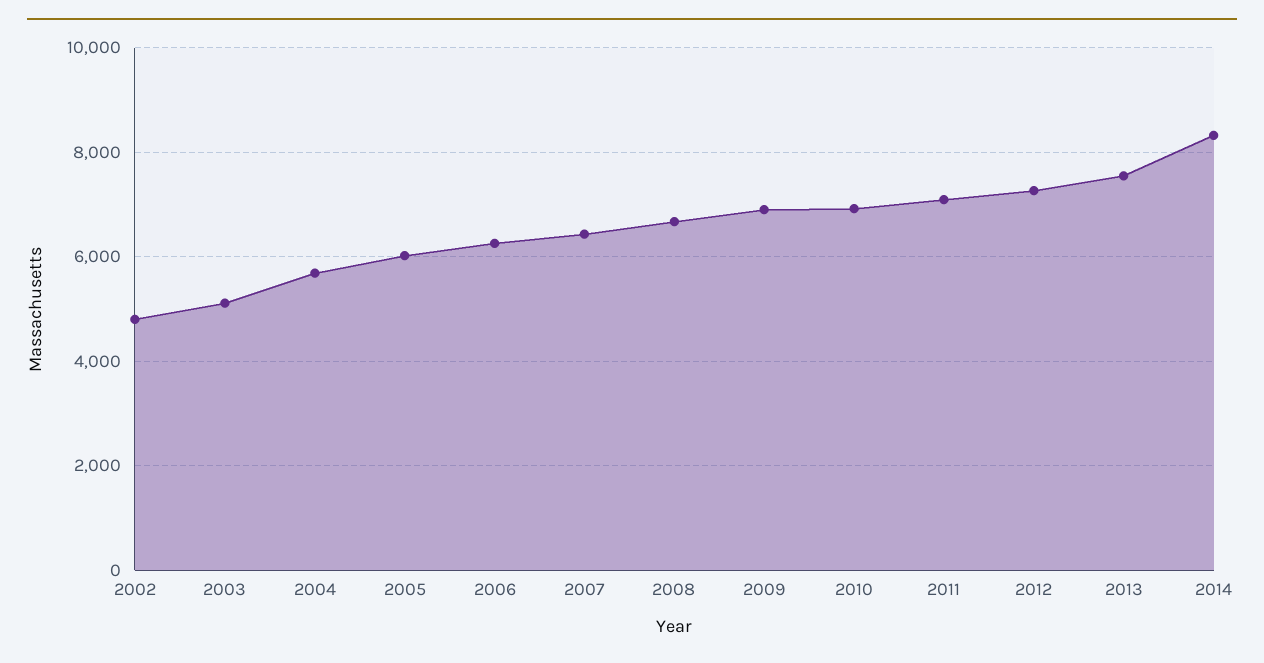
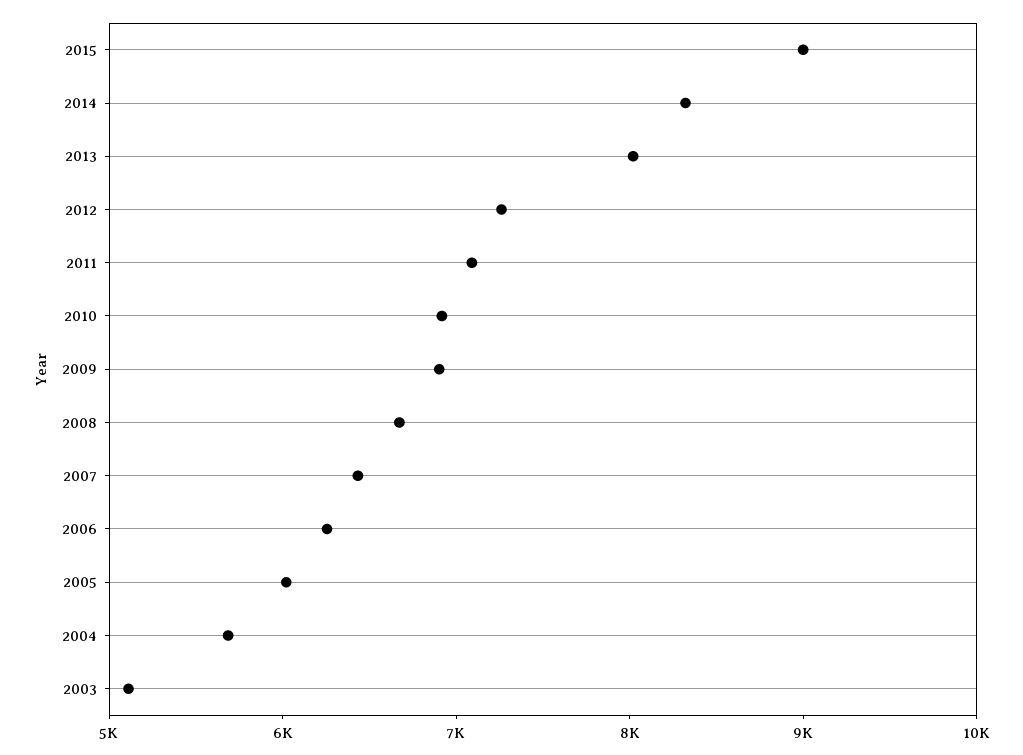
2002: 4800 -> none
2013: 7600 -> 8000
2015: none -> 9000

